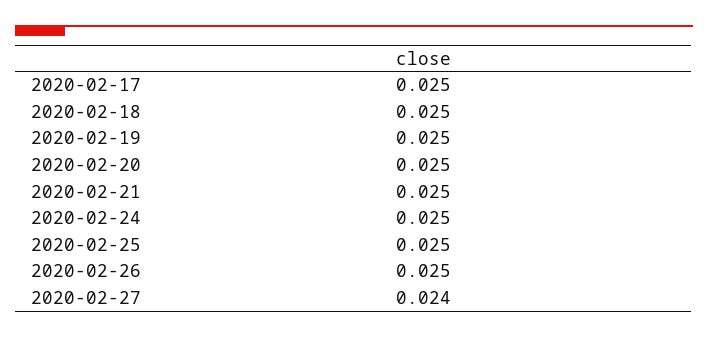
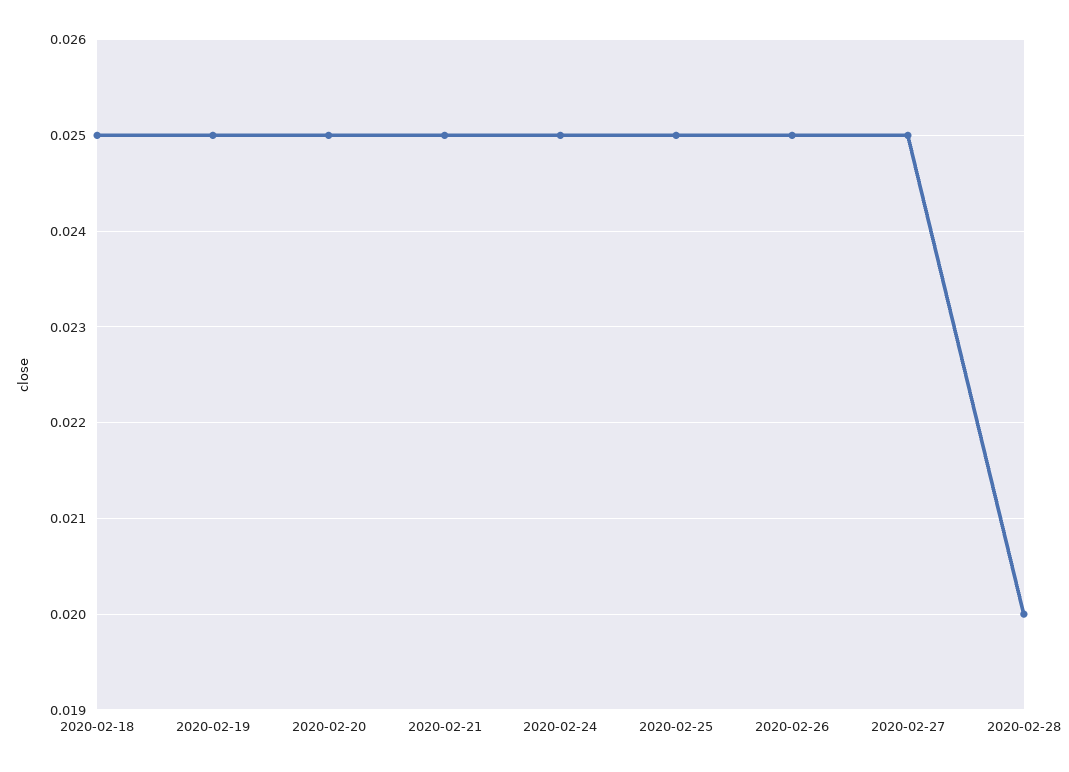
2020-02-17: 0.025 -> none
2020-02-27: 0.024 -> 0.025
2020-02-28: none -> 0.02

